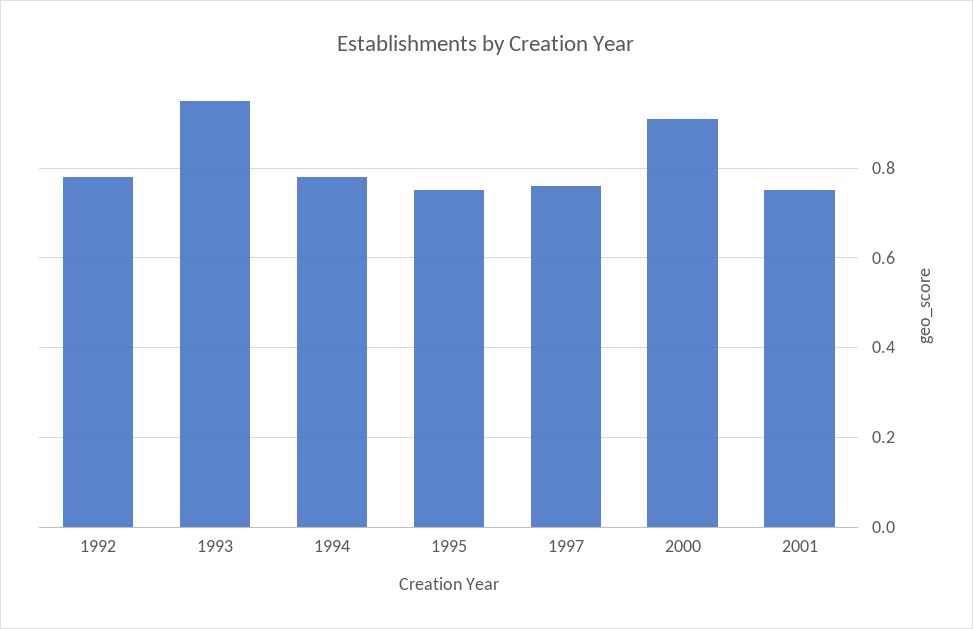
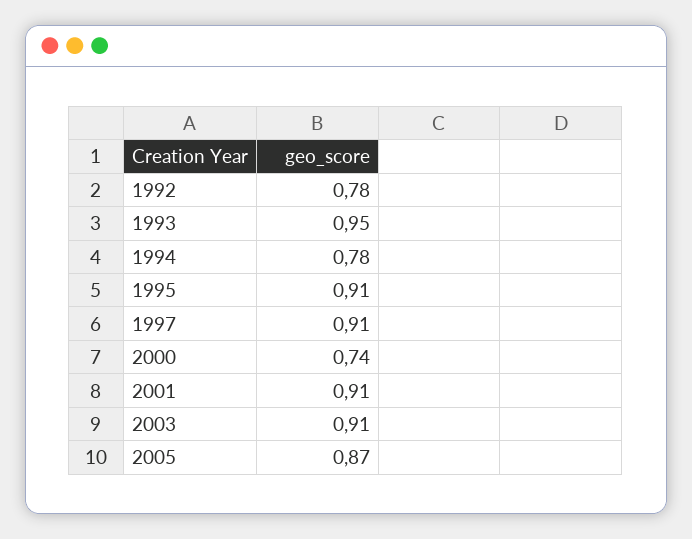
1995: 0.75 -> 0.91
1997: 0.75 -> 0.91
2000: 0.9 -> 0.74
2001: 0.75 -> 0.91
2003: none -> 0.91
2005: none -> 0.87

